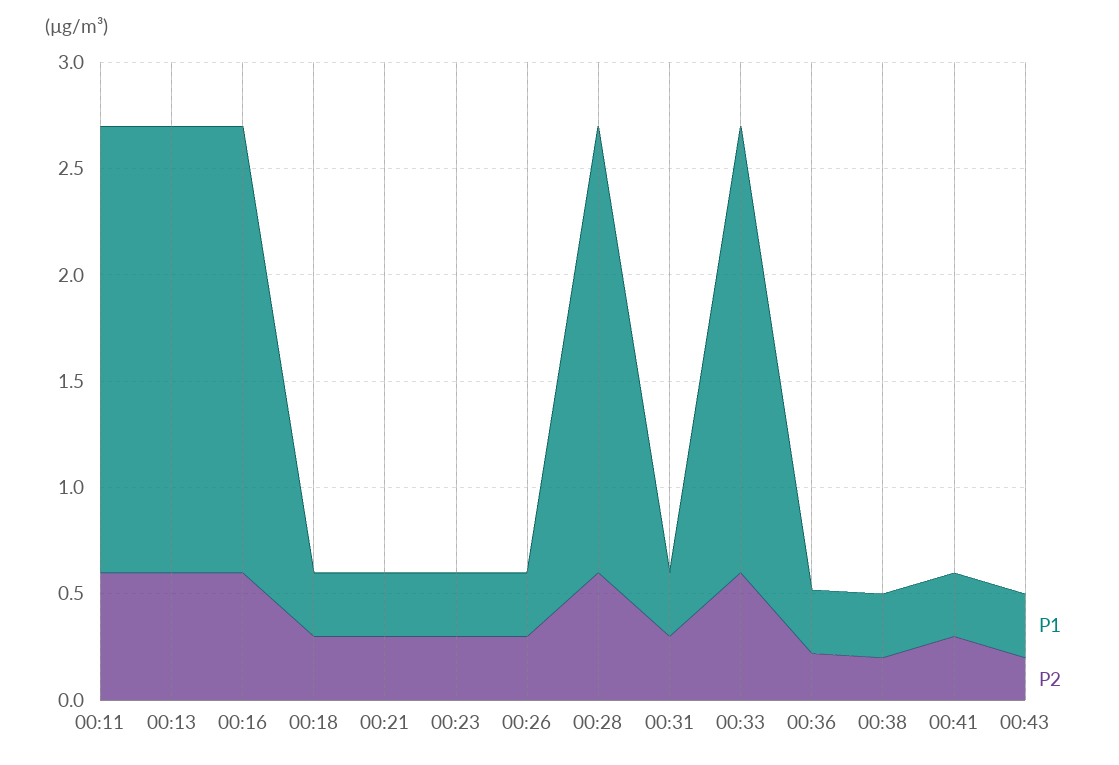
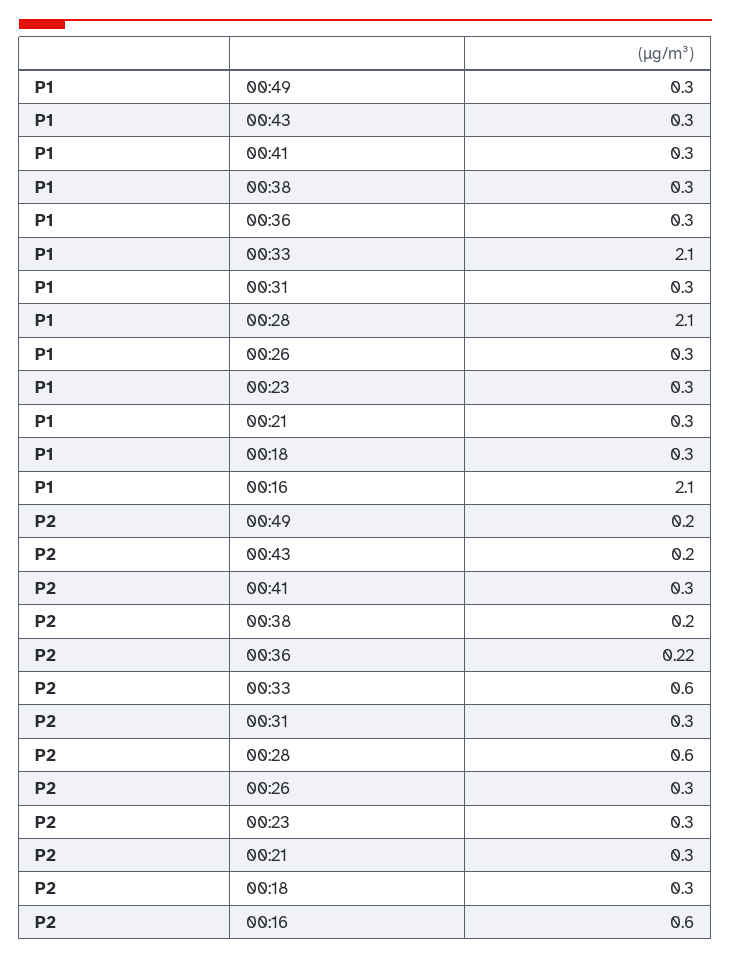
P1, 00:11: 2.1 -> none
P2, 00:11: 0.6 -> none
P1, 00:13: 2.1 -> none
P2, 00:13: 0.6 -> none
P1, 00:49: none -> 0.3
P2, 00:49: none -> 0.2

